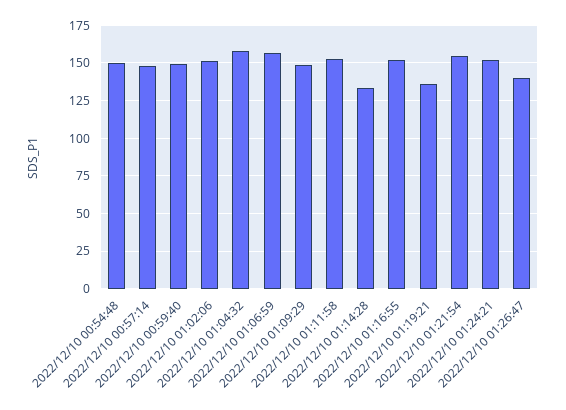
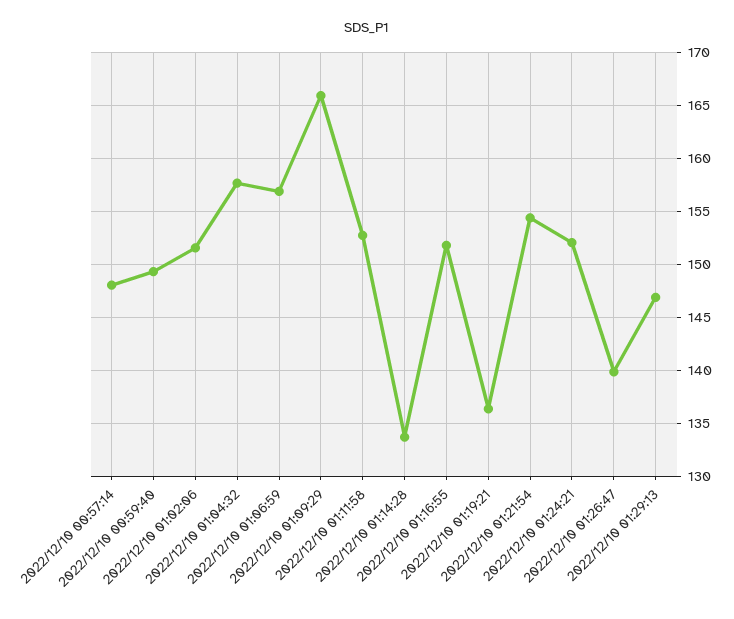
2022/12/10 00:54:48: 150 -> none
2022/12/10 01:09:29: 150 -> 166
2022/12/10 01:29:13: none -> 147

